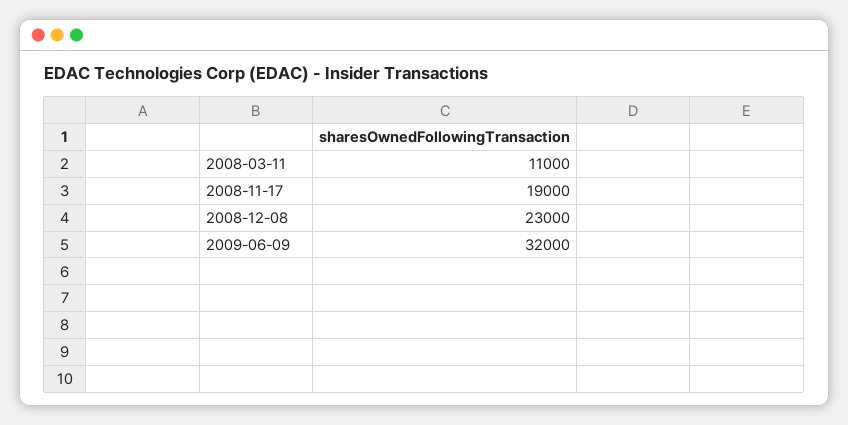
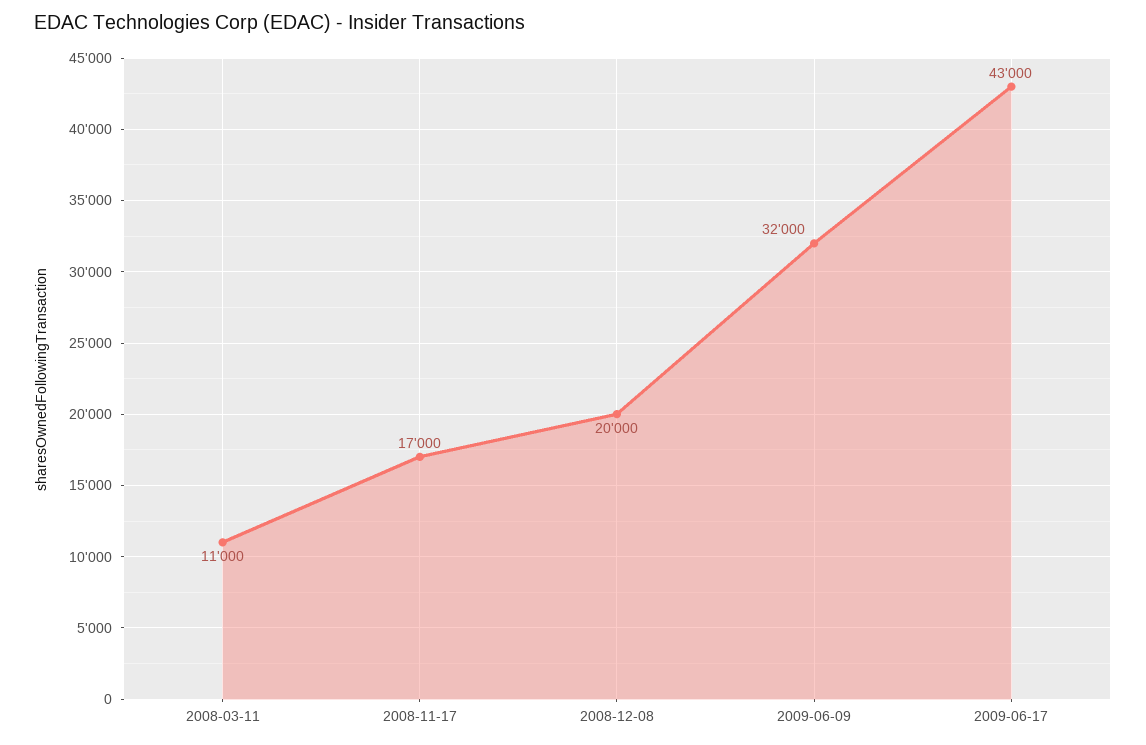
2008-11-17: 19000 -> 17000
2008-12-08: 23000 -> 20000
2009-06-17: none -> 43000

